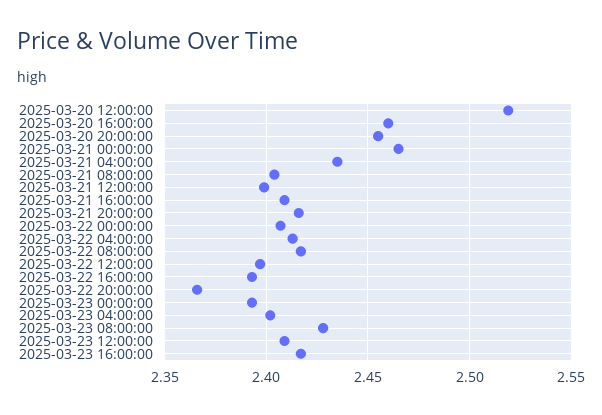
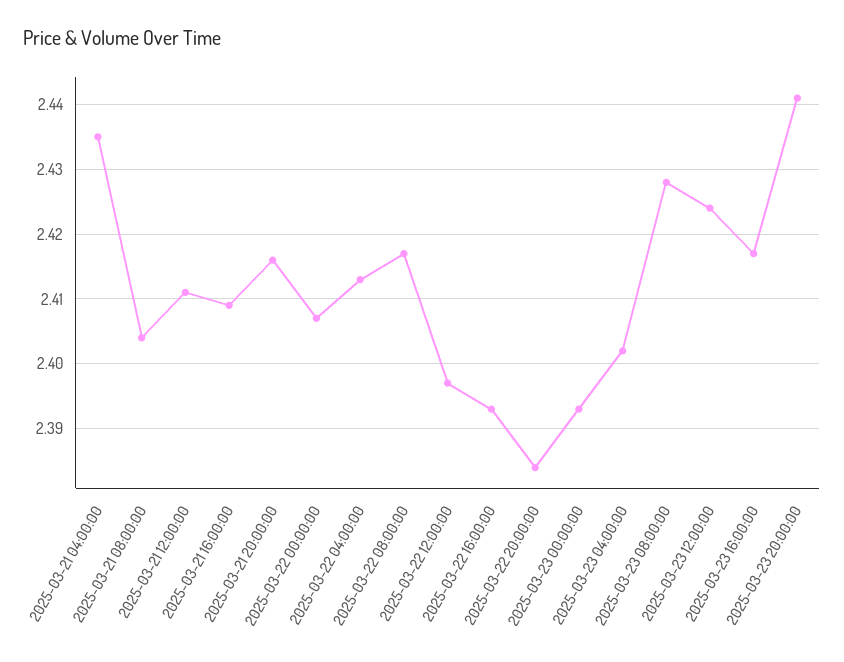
2025-03-20 12:00:00: 2.52 -> none
2025-03-20 16:00:00: 2.46 -> none
2025-03-20 20:00:00: 2.455 -> none
2025-03-21 00:00:00: 2.465 -> none
2025-03-21 12:00:00: 2.4 -> 2.411
2025-03-22 20:00:00: 2.365 -> 2.384
2025-03-23 12:00:00: 2.41 -> 2.424
2025-03-23 20:00:00: none -> 2.441

